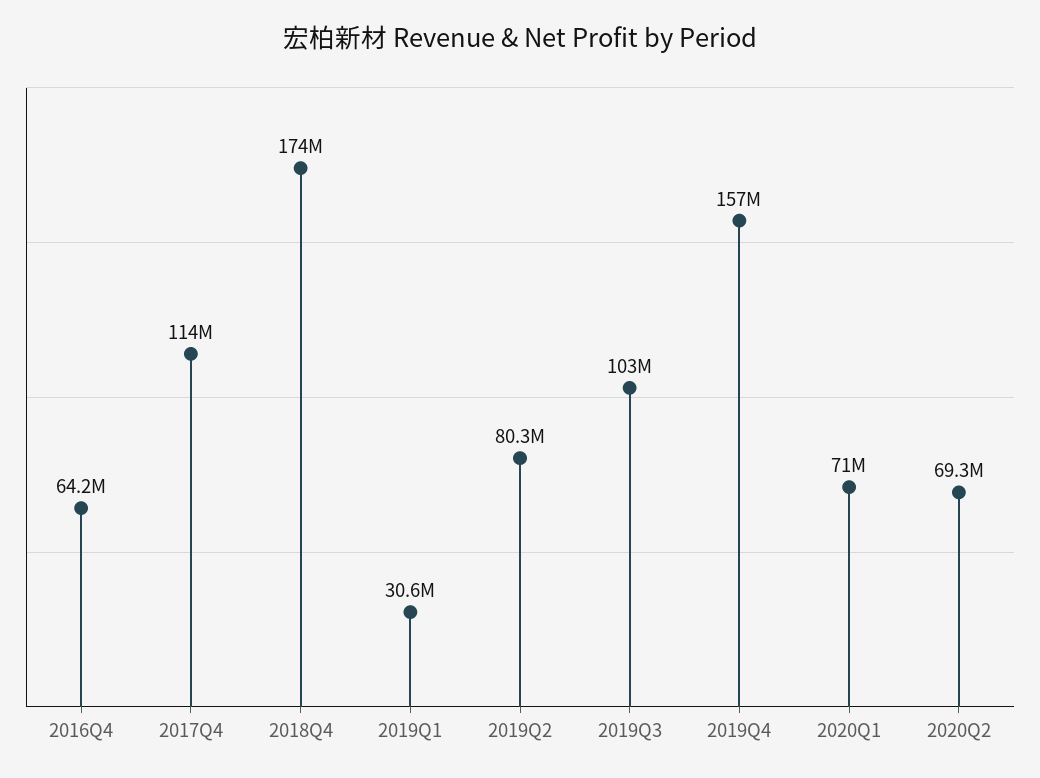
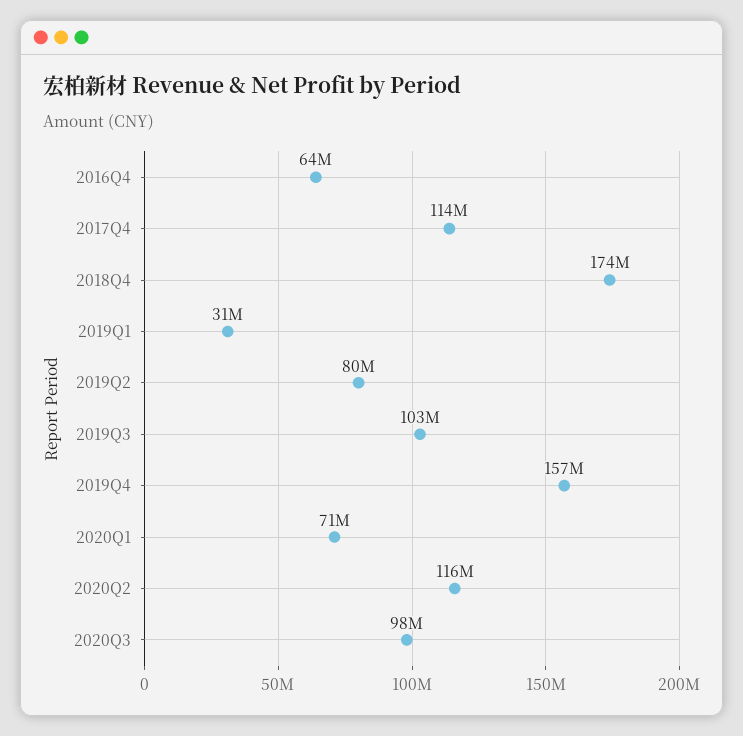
2020Q2: 69300000 -> 116000000
2020Q3: none -> 98000000

